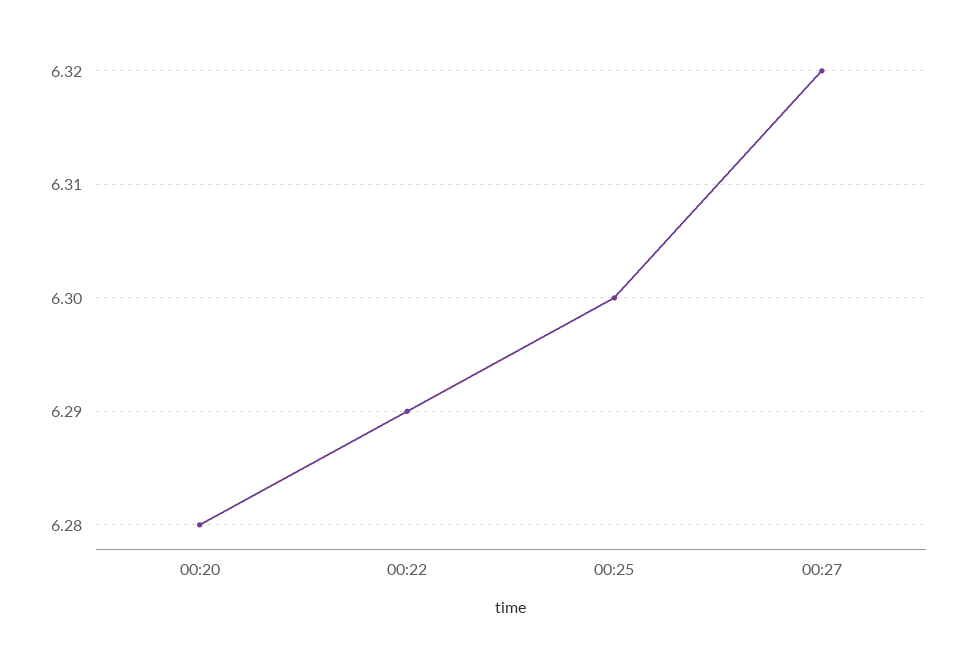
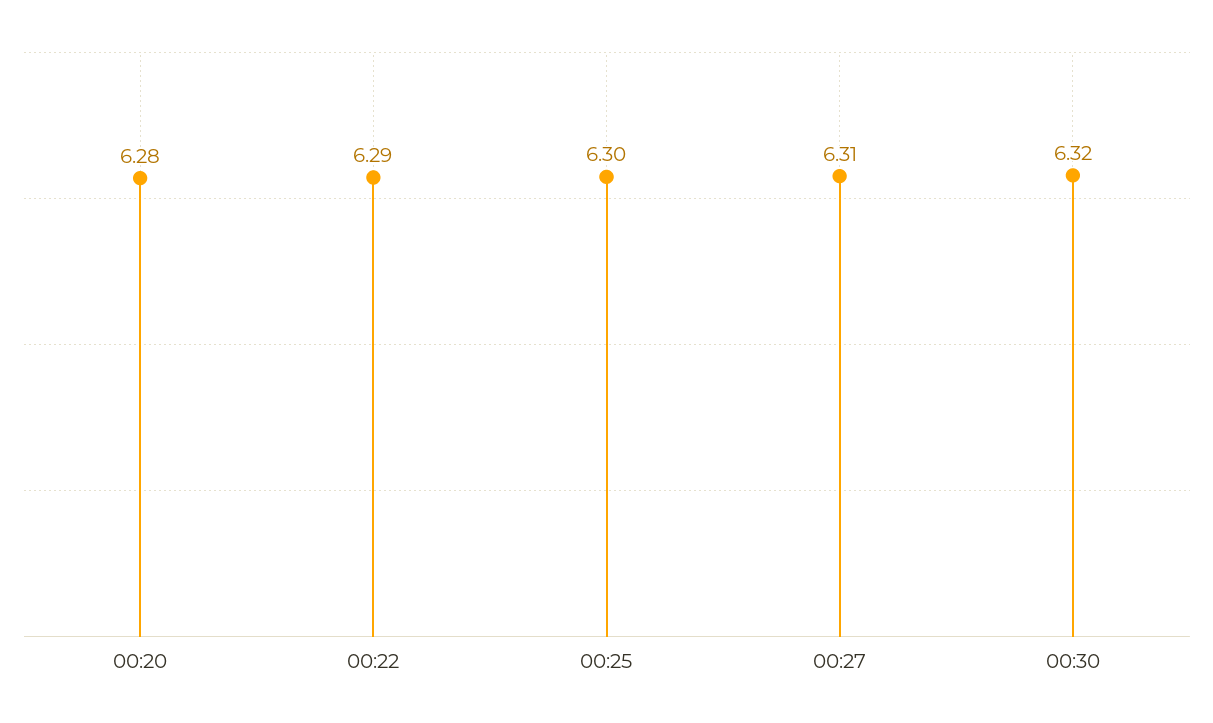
00:27: 6.32 -> 6.31
00:30: none -> 6.32

